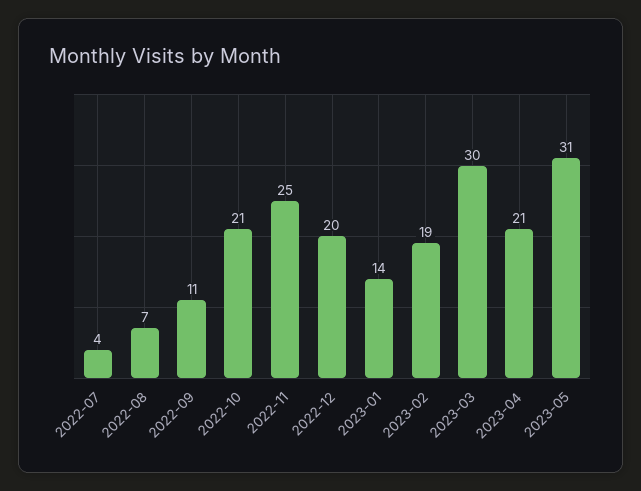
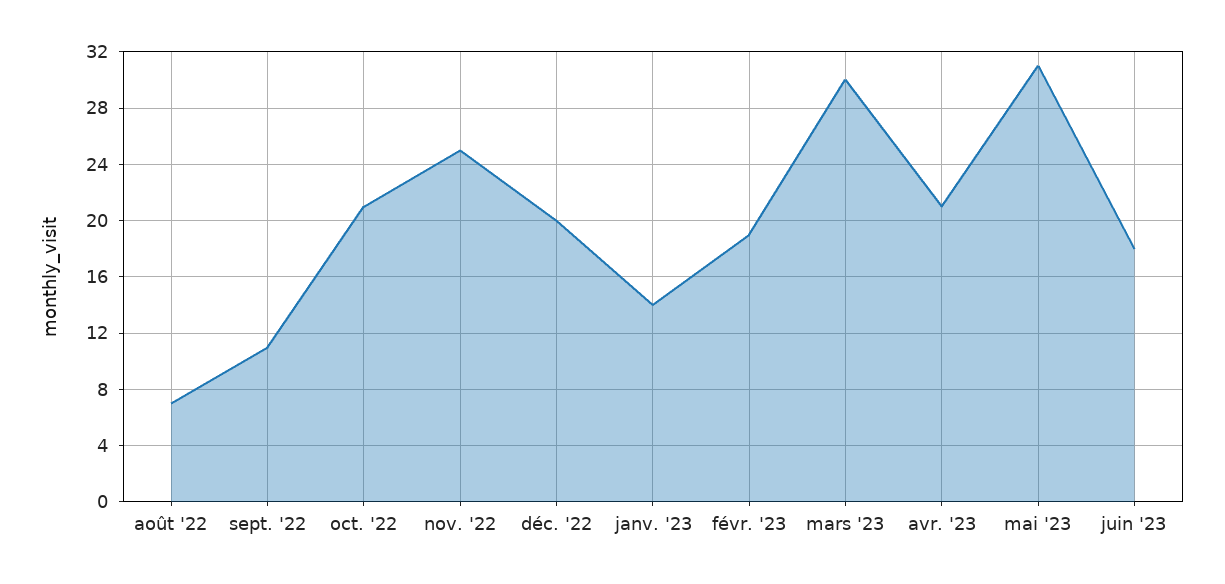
2022-07: 4 -> none
juin '23: none -> 18

